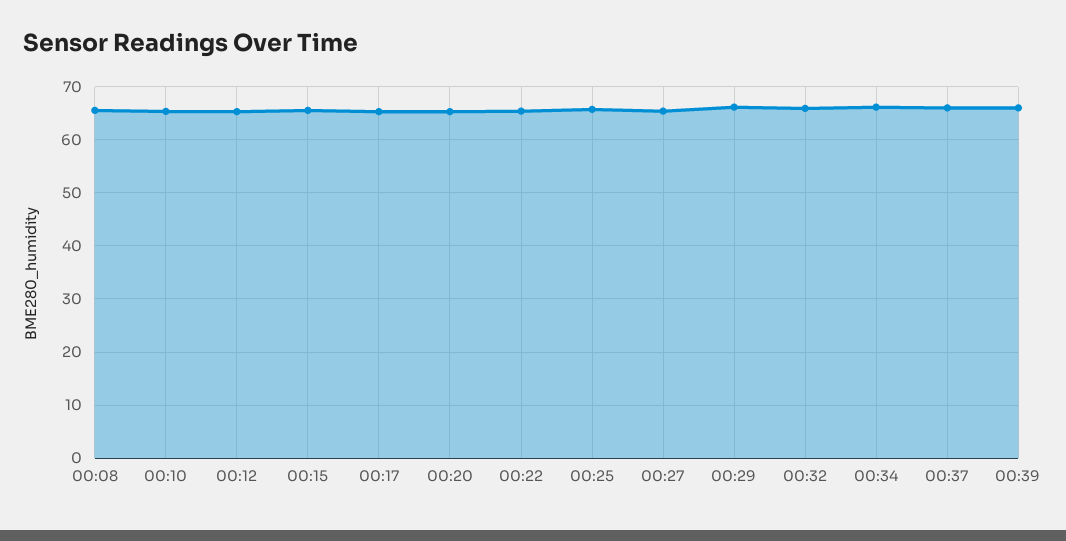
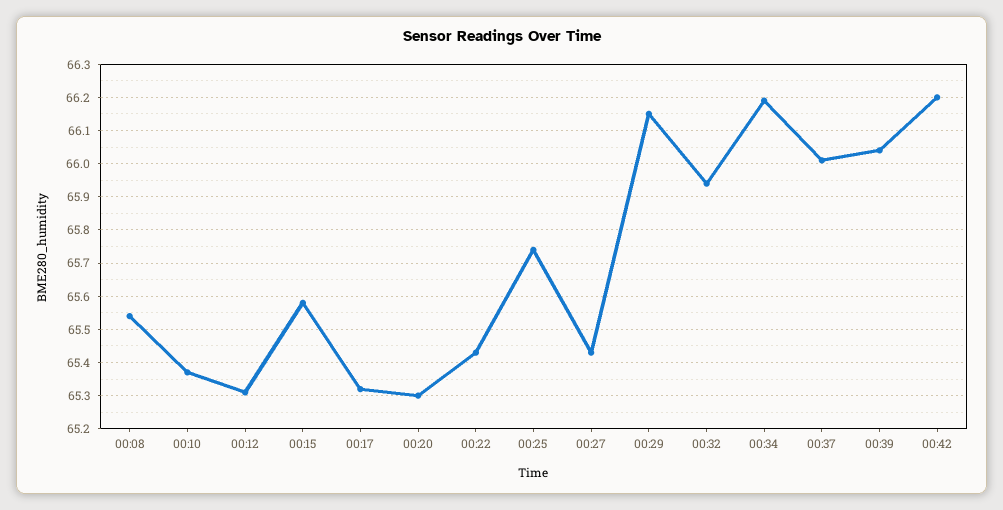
00:42: none -> 66.2

